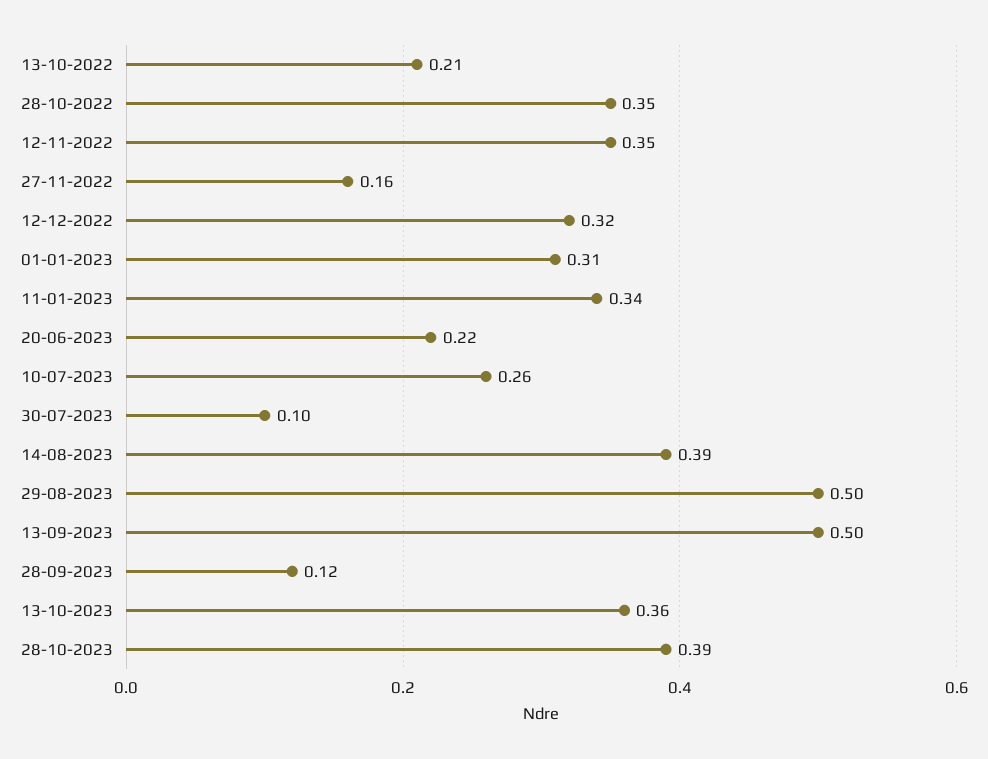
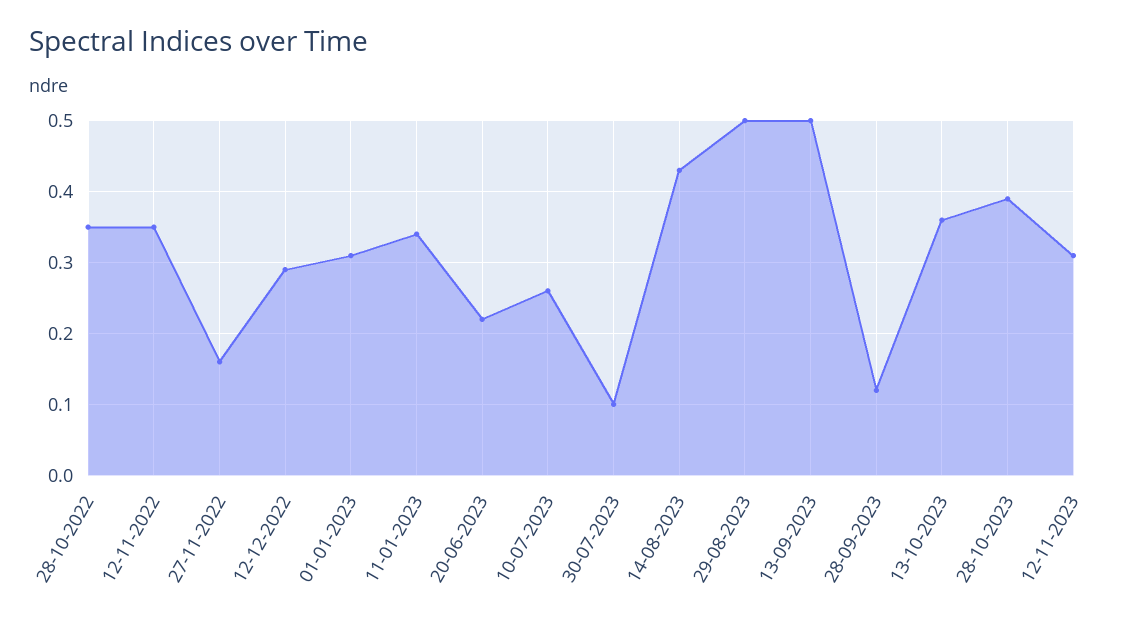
13-10-2022: 0.21 -> none
12-12-2022: 0.32 -> 0.29
14-08-2023: 0.39 -> 0.43
12-11-2023: none -> 0.31

